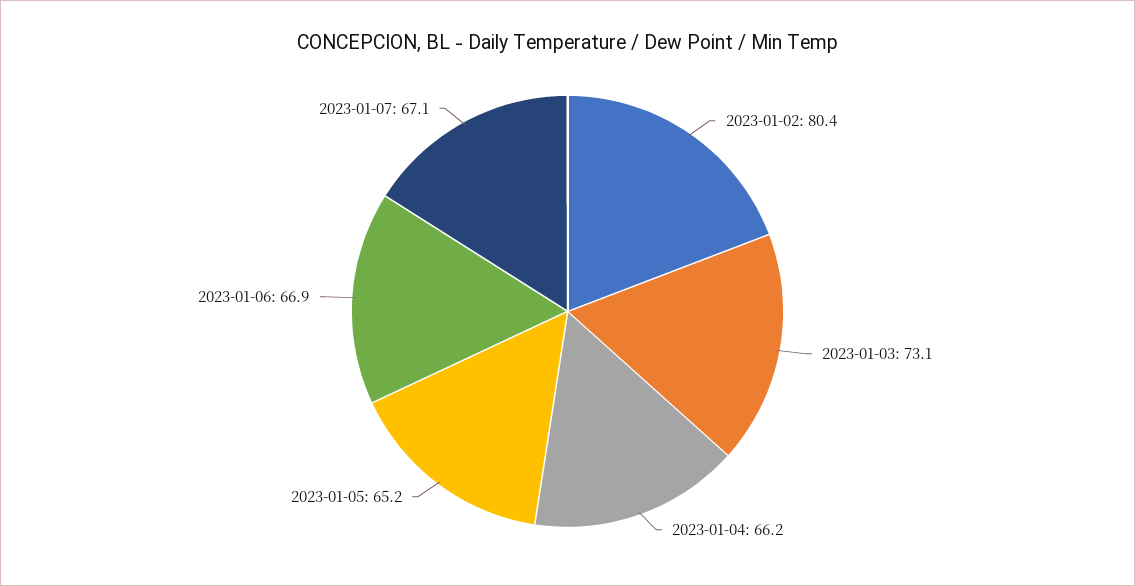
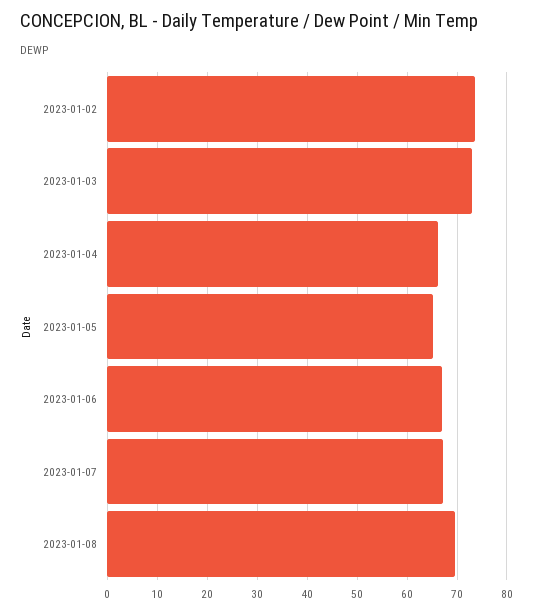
2023-01-02: 80.4 -> 74
2023-01-08: none -> 70

